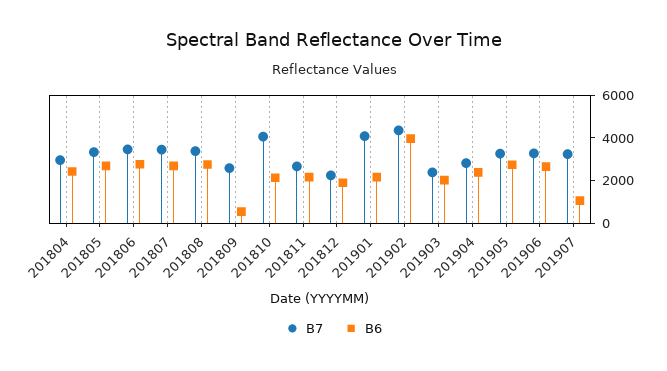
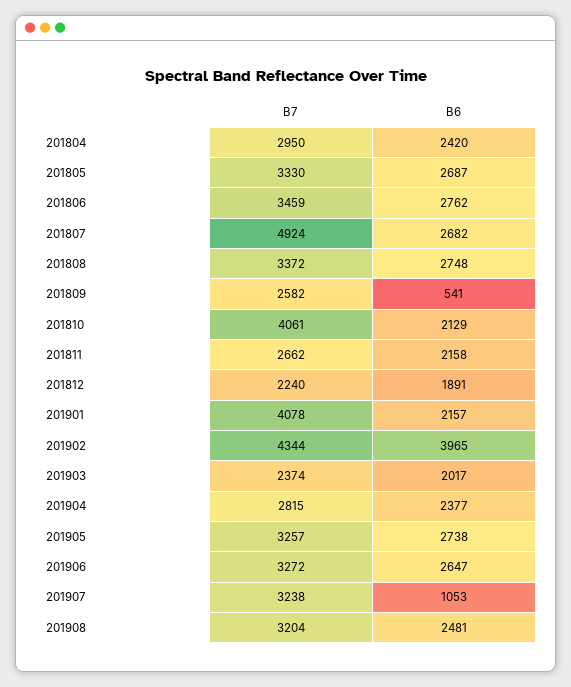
B7, 201807: 3500 -> 4924
B7, 201908: none -> 3204
B6, 201908: none -> 2481

